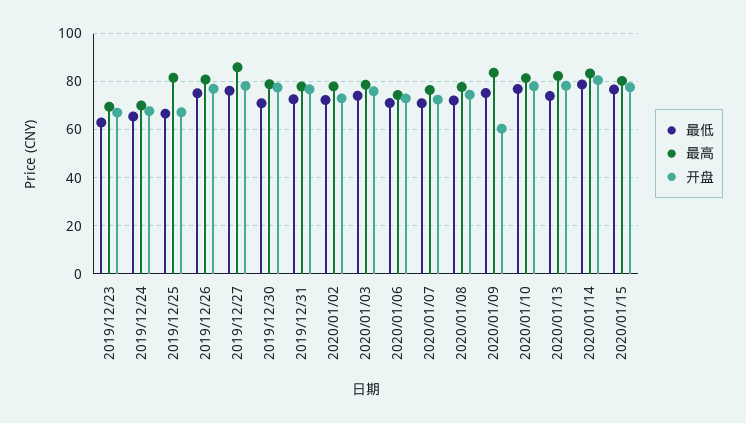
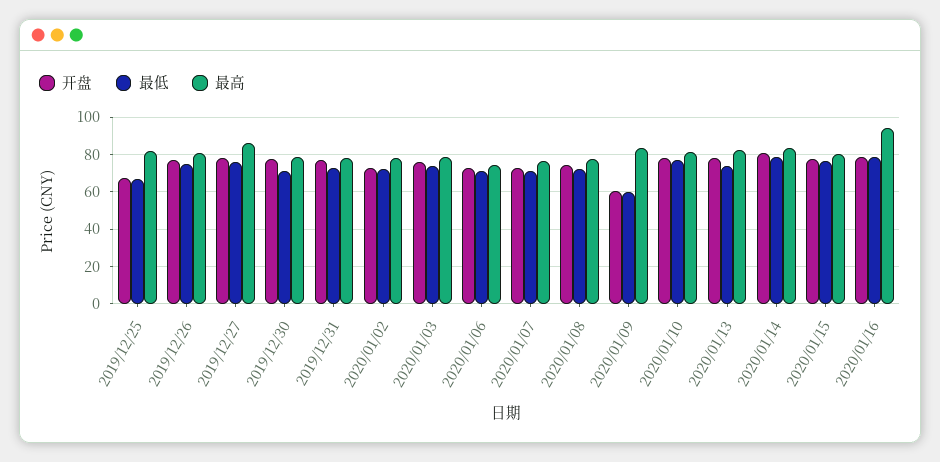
最低, 2019/12/23: 62.5 -> none
最高, 2019/12/23: 70 -> none
开盘, 2019/12/23: 67.5 -> none
最低, 2019/12/24: 65 -> none
最高, 2019/12/24: 70 -> none
开盘, 2019/12/24: 67.5 -> none
最低, 2020/01/09: 75 -> 60
开盘, 2020/01/16: none -> 80
最低, 2020/01/16: none -> 80
最高, 2020/01/16: none -> 95

